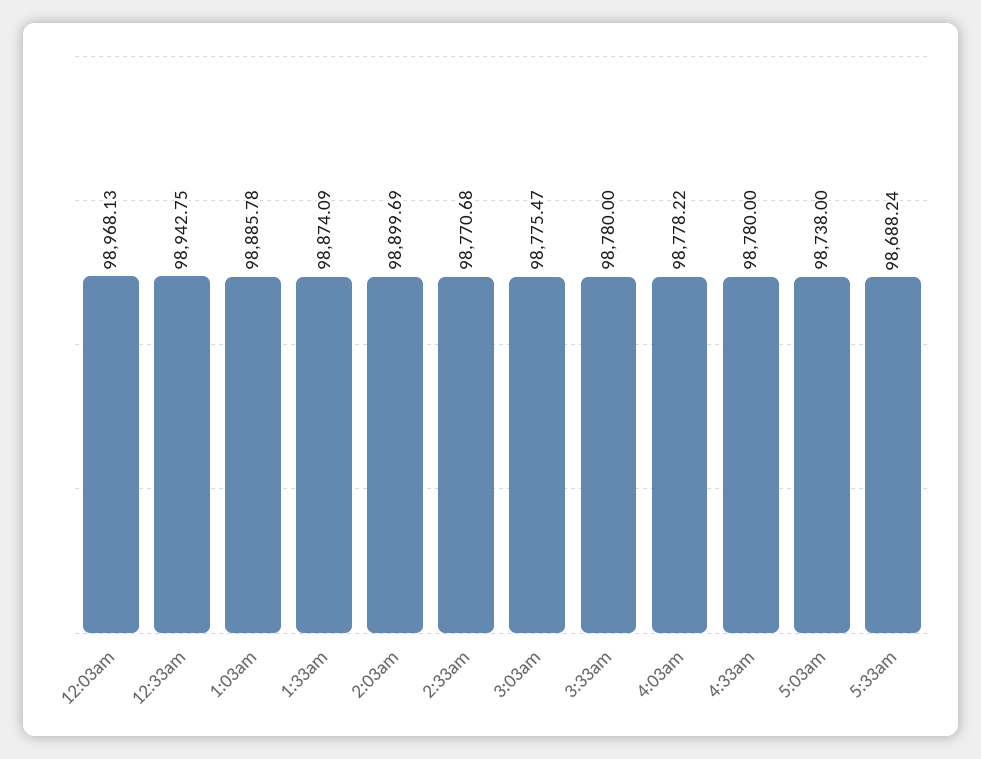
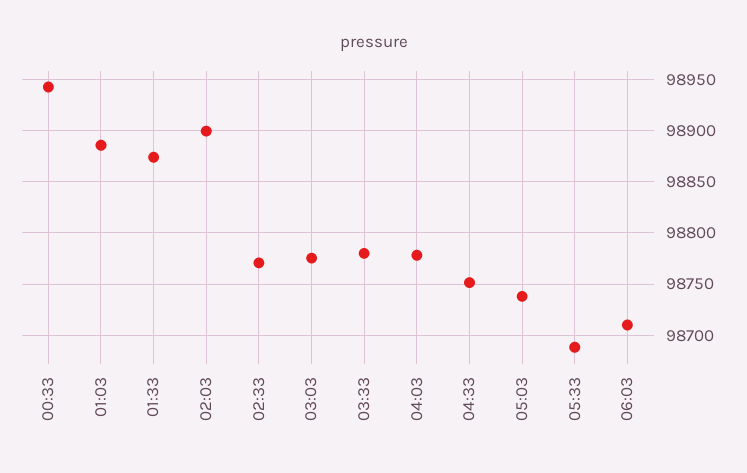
12:03am: 98968.13 -> none
4:33am: 98780 -> 98750
06:03: none -> 98710

